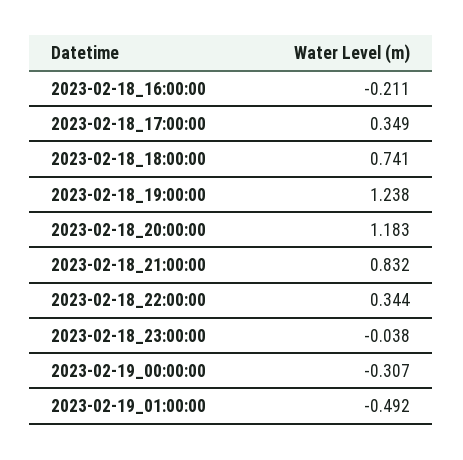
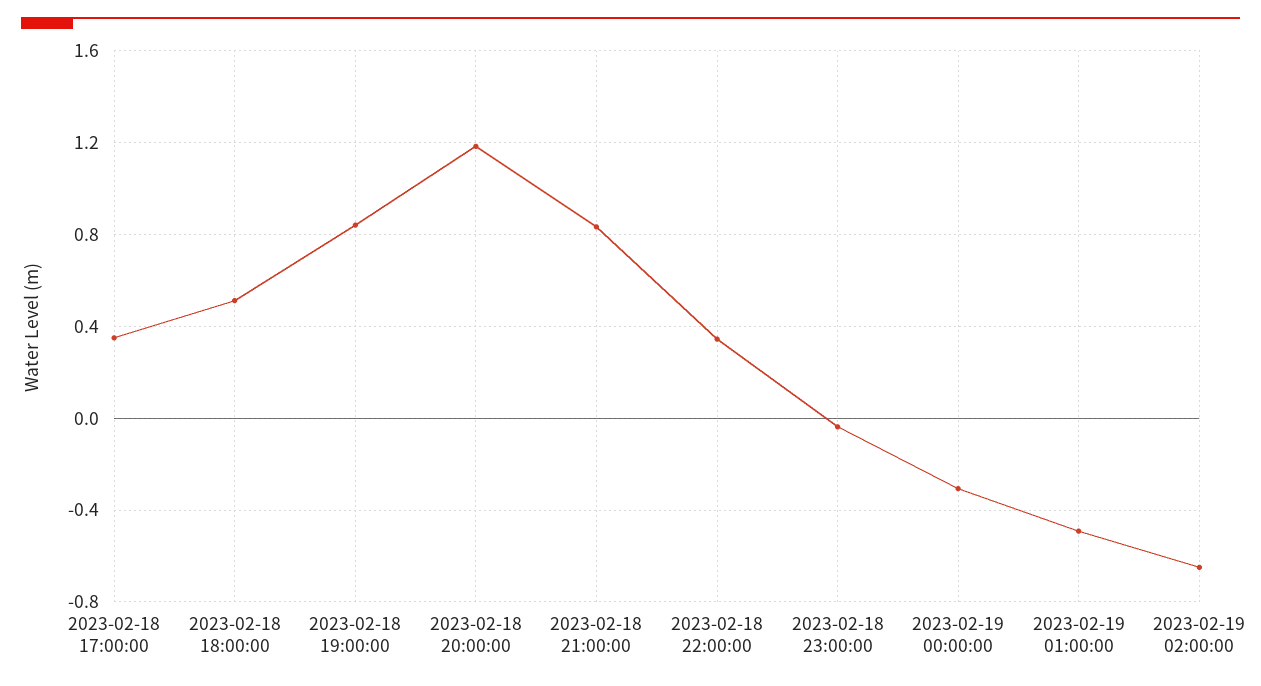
2023-02-18_16:00:00: -0.211 -> none
2023-02-18_18:00:00: 0.741 -> 0.5
2023-02-18_19:00:00: 1.238 -> 0.85
2023-02-19 02:00:00: none -> -0.65

